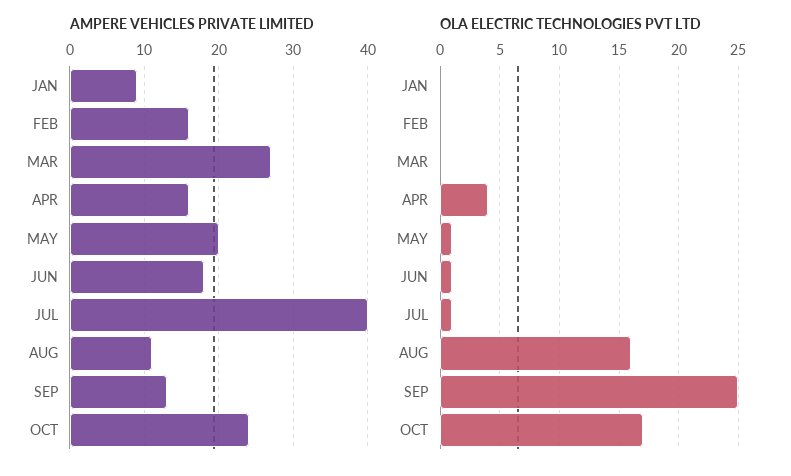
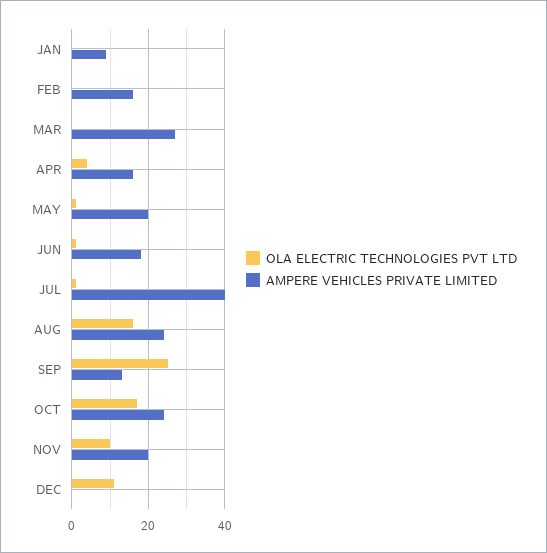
AMPERE VEHICLES PRIVATE LIMITED, AUG: 11 -> 25
OLA ELECTRIC TECHNOLOGIES PVT LTD, NOV: none -> 10
AMPERE VEHICLES PRIVATE LIMITED, NOV: none -> 20
OLA ELECTRIC TECHNOLOGIES PVT LTD, DEC: none -> 10
AMPERE VEHICLES PRIVATE LIMITED, DEC: none -> 0

